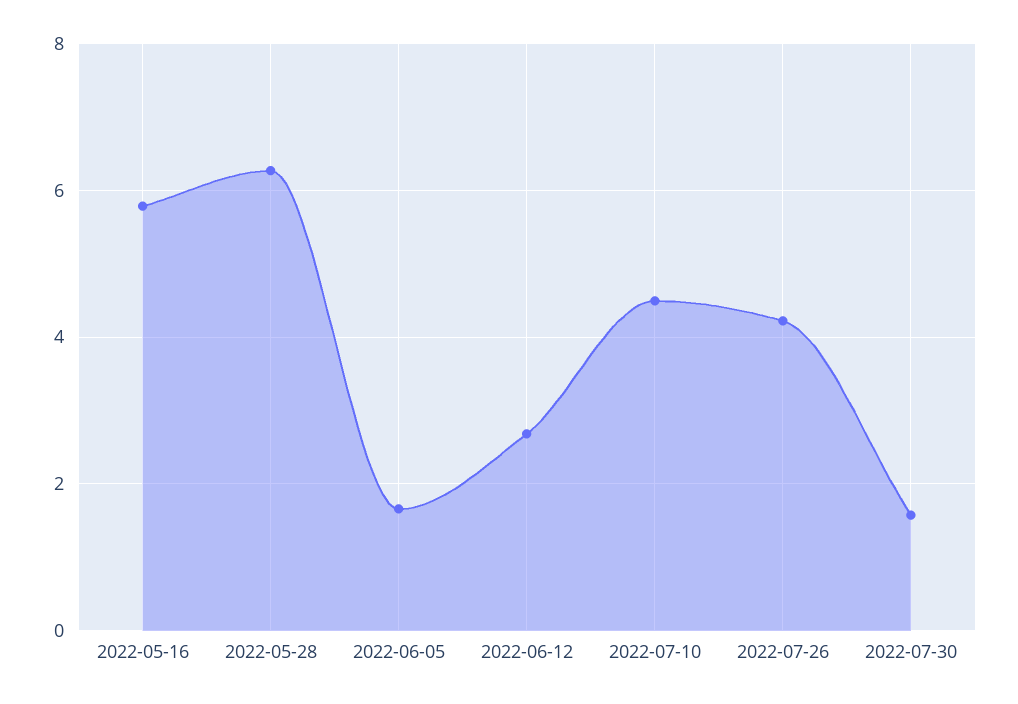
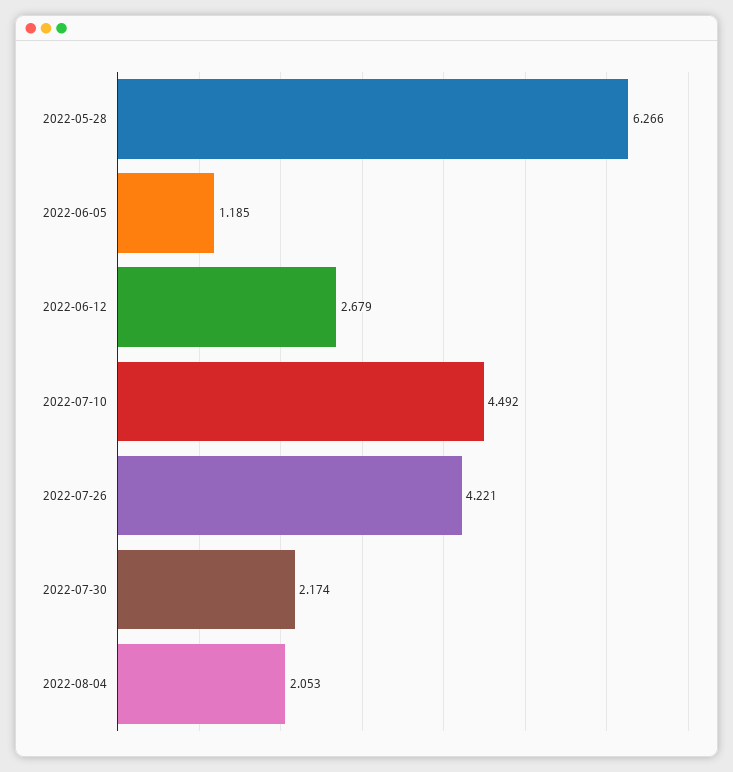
2022-05-16: 5.8 -> none
2022-06-05: 1.6 -> 1.185
2022-07-30: 1.6 -> 2.174
2022-08-04: none -> 2.053

